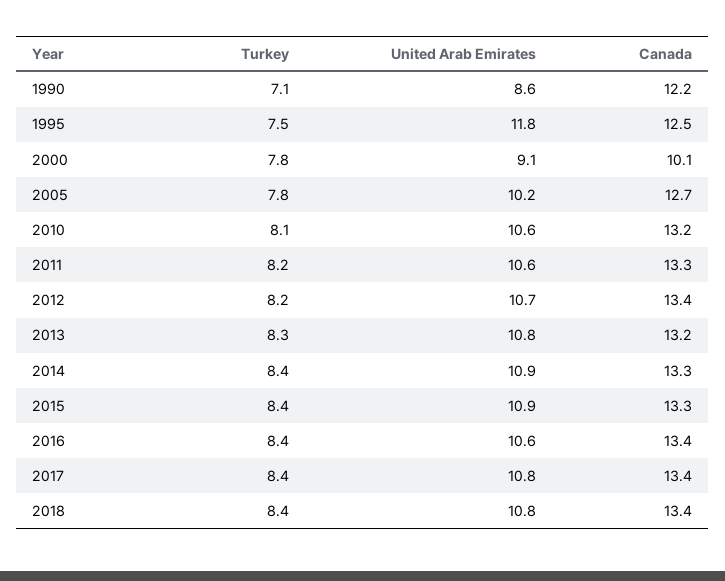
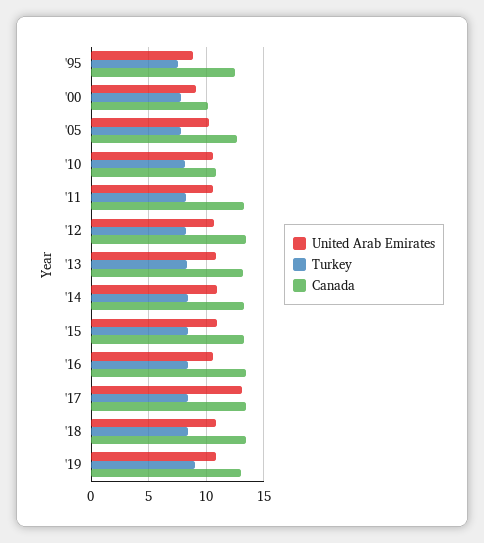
Turkey, 1990: 7.1 -> none
United Arab Emirates, 1990: 8.6 -> none
Canada, 1990: 12.2 -> none
United Arab Emirates, 1995: 11.8 -> 9
Canada, 2010: 13.2 -> 11
United Arab Emirates, 2017: 10.8 -> 13
United Arab Emirates, '19: none -> 11
Turkey, '19: none -> 9
Canada, '19: none -> 13

